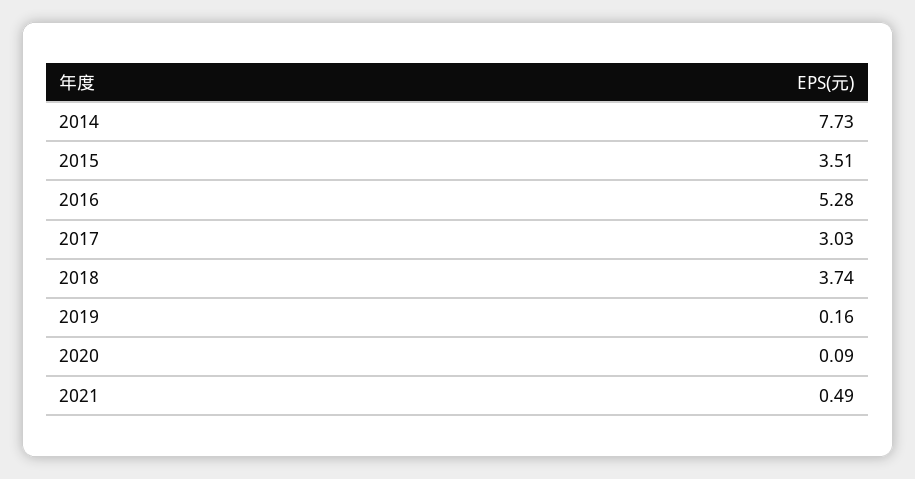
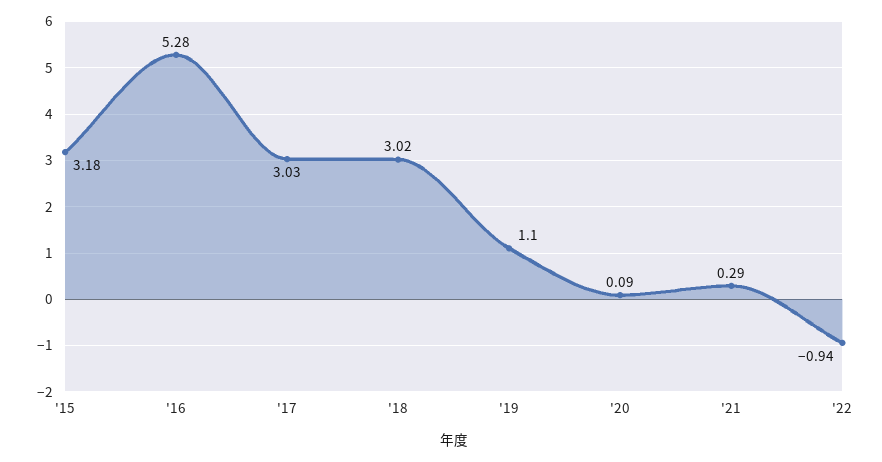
2014: 7.73 -> none
2015: 3.51 -> 3.18
2018: 3.74 -> 3.02
2019: 0.16 -> 1.1
2021: 0.49 -> 0.29
'22: none -> -0.94

